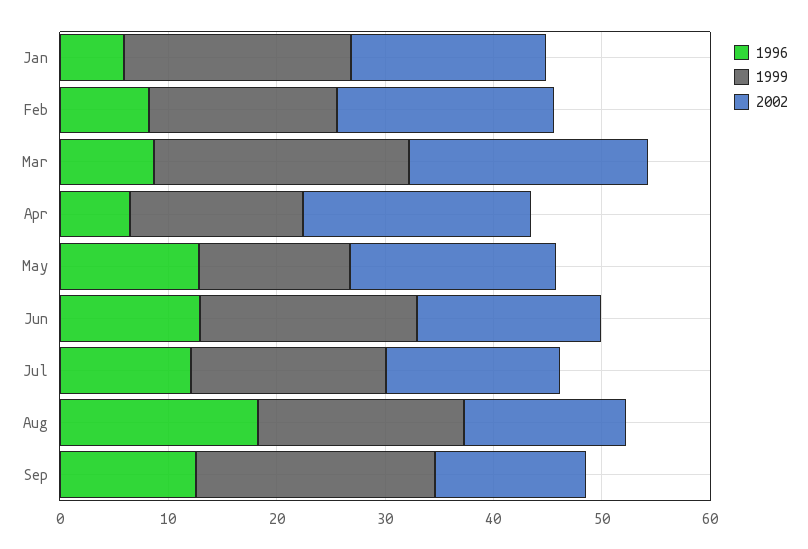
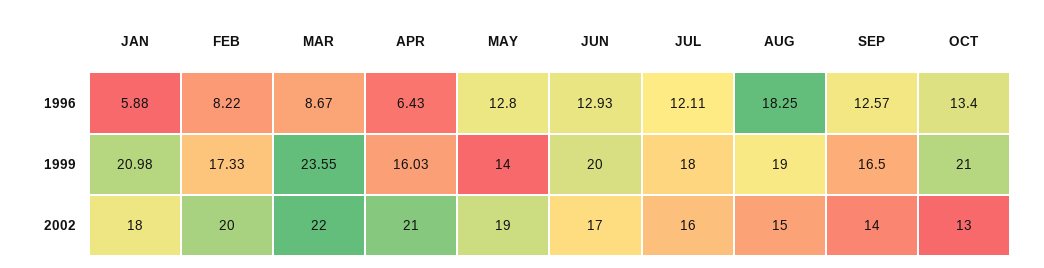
1999, Sep: 22 -> 16.5
1996, OCT: none -> 13.4
1999, OCT: none -> 21
2002, OCT: none -> 13

